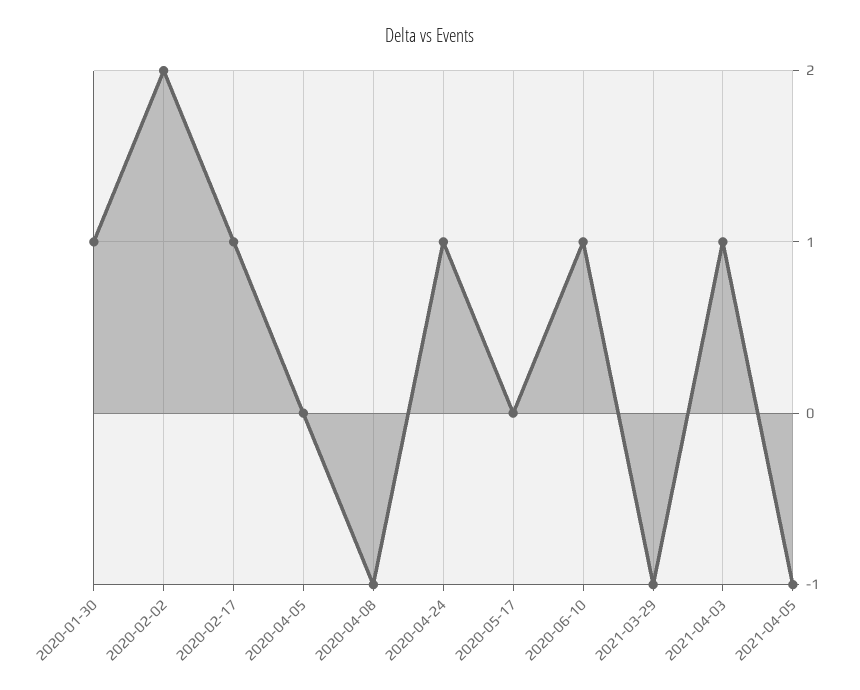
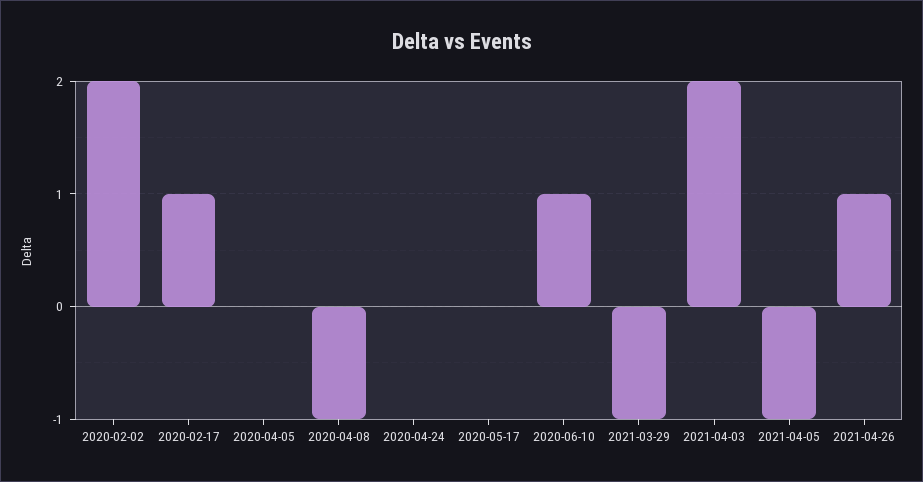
2020-01-30: 1 -> none
2020-04-24: 1 -> 0
2021-04-03: 1 -> 2
2021-04-26: none -> 1

